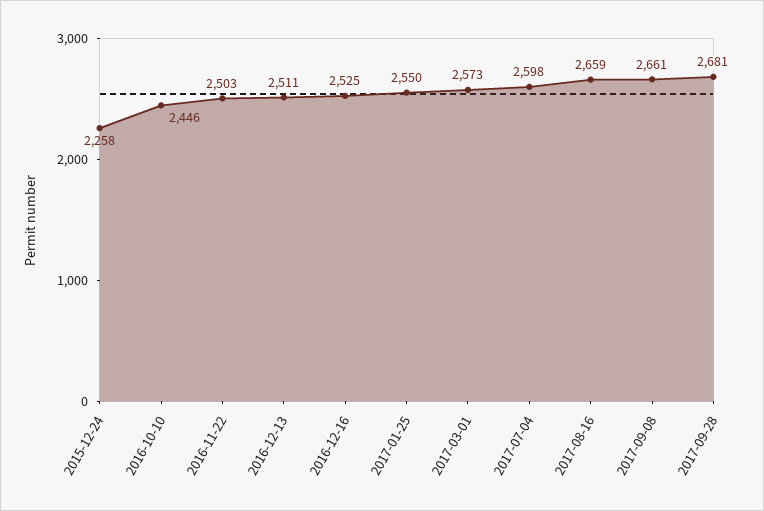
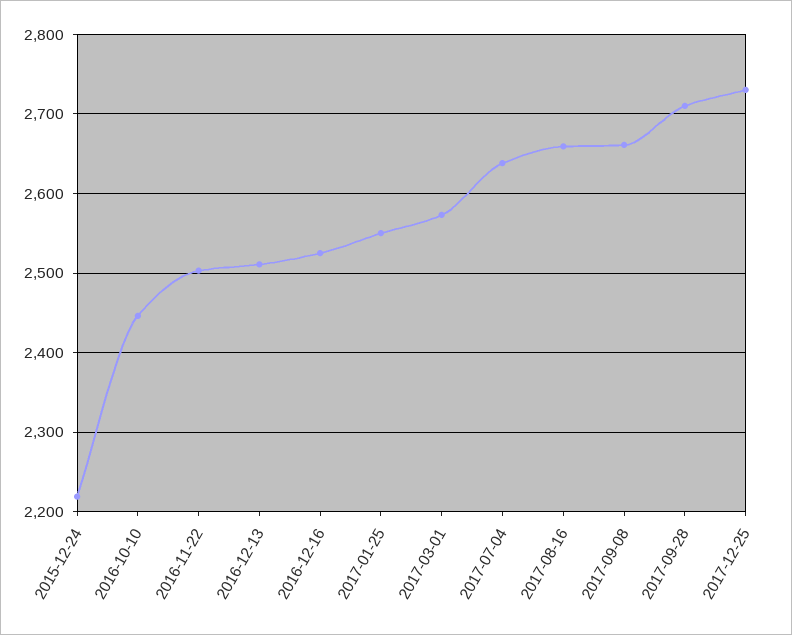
2015-12-24: 2258 -> 2220
2017-07-04: 2598 -> 2640
2017-09-28: 2681 -> 2710
2017-12-25: none -> 2730

